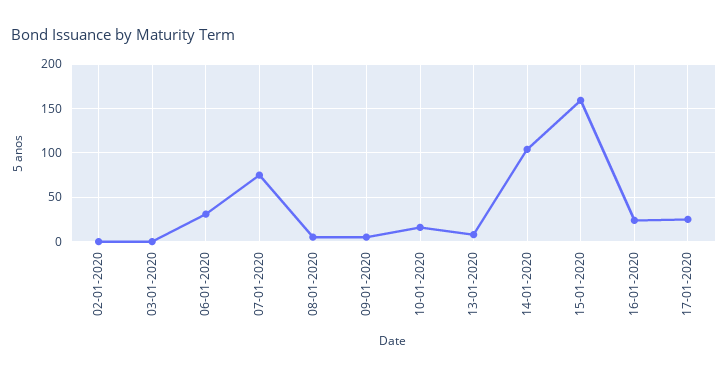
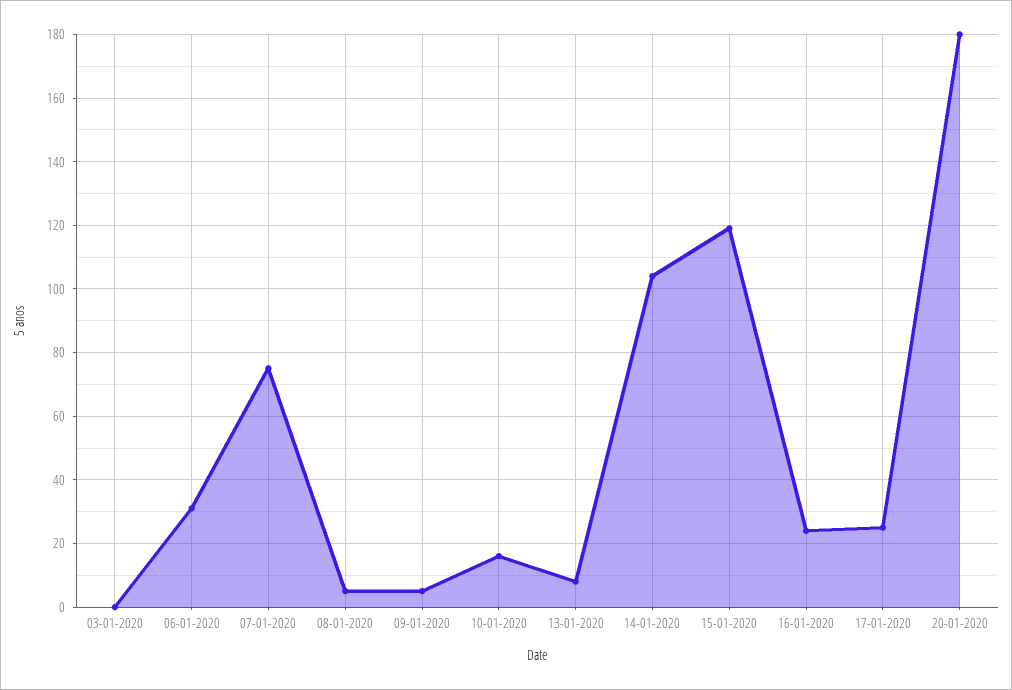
02-01-2020: 0 -> none
15-01-2020: 160 -> 120
20-01-2020: none -> 180

